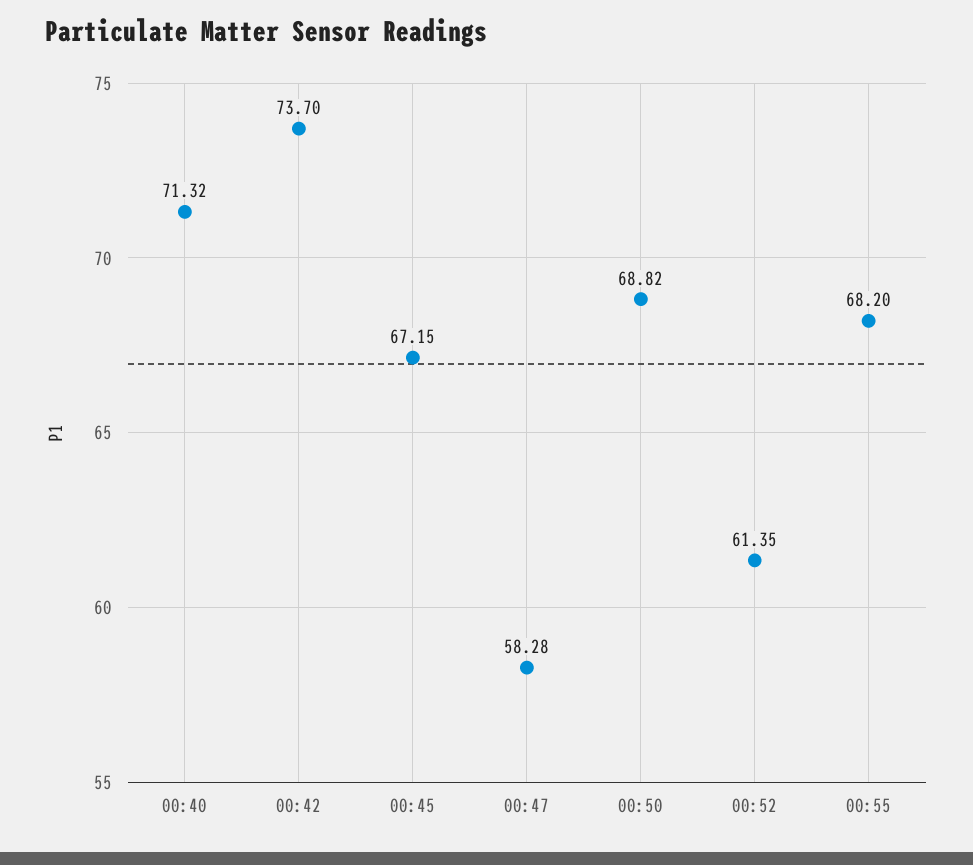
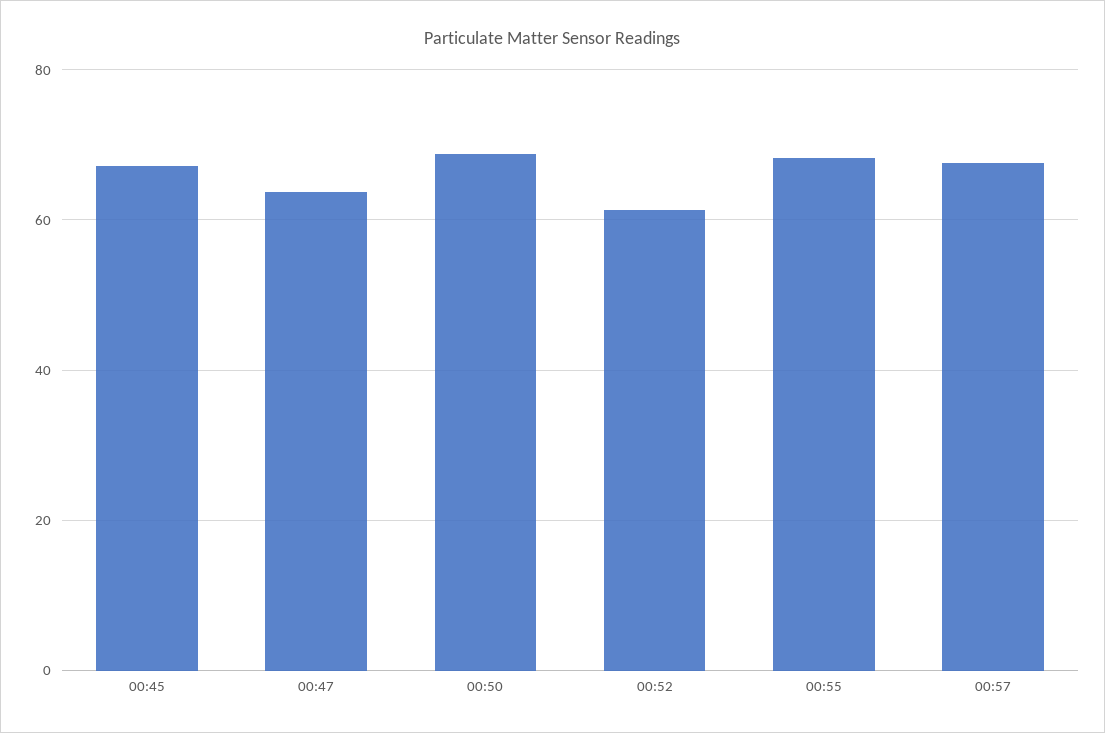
00:40: 71.32 -> none
00:42: 73.7 -> none
00:47: 58.28 -> 64
00:57: none -> 68

